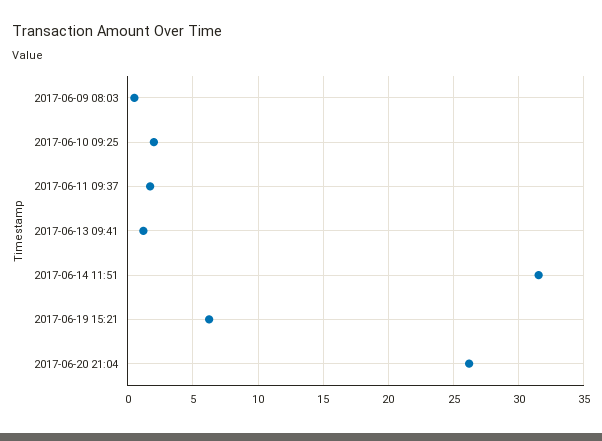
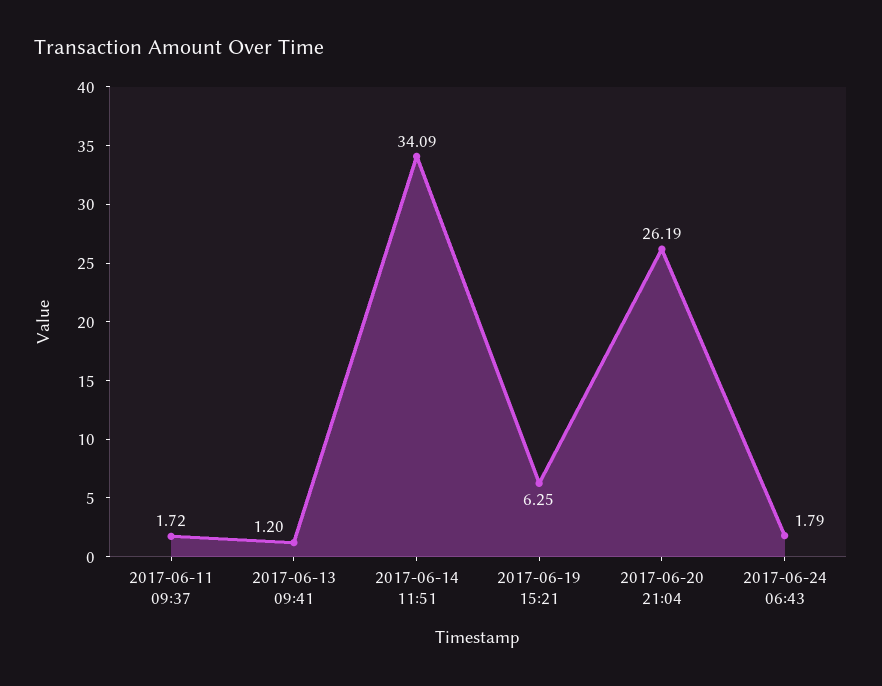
2017-06-09 08:03: 0.5 -> none
2017-06-10 09:25: 2 -> none
2017-06-14 11:51: 31.5 -> 34.09
2017-06-24 06:43: none -> 1.79

